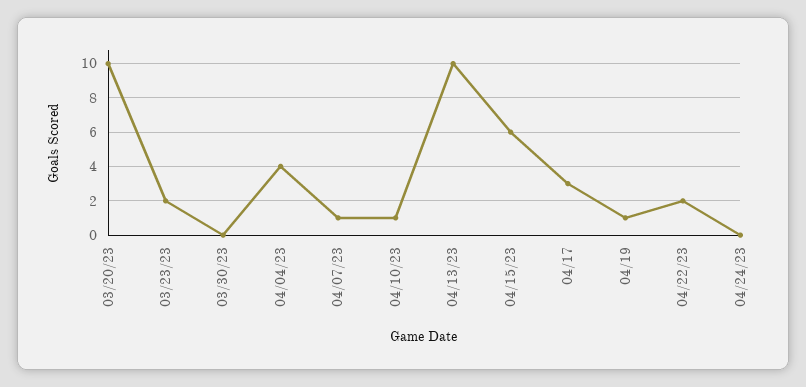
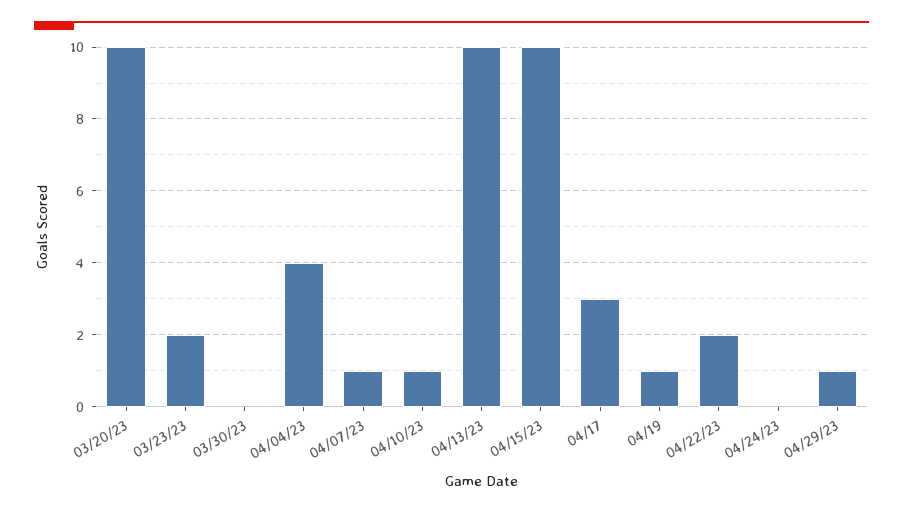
04/15/23: 6 -> 10
04/29/23: none -> 1

